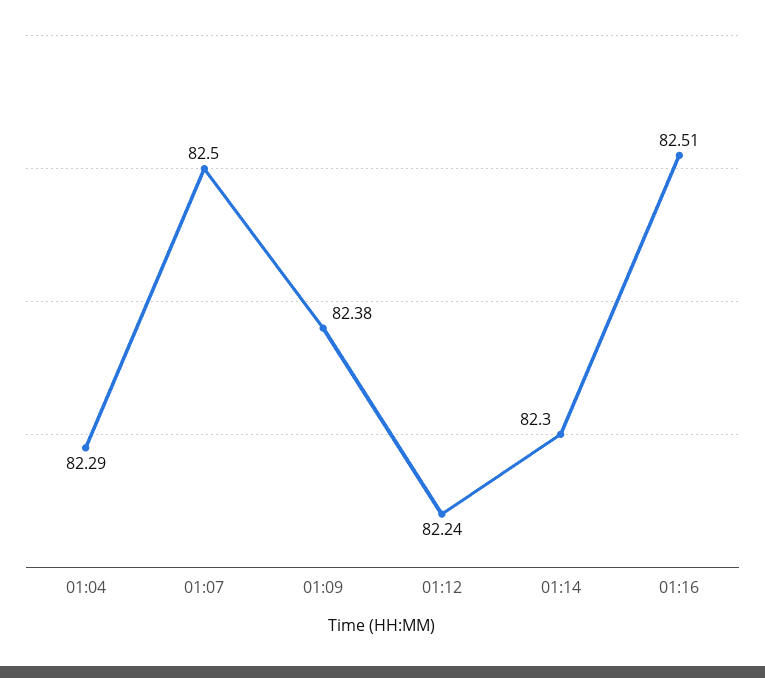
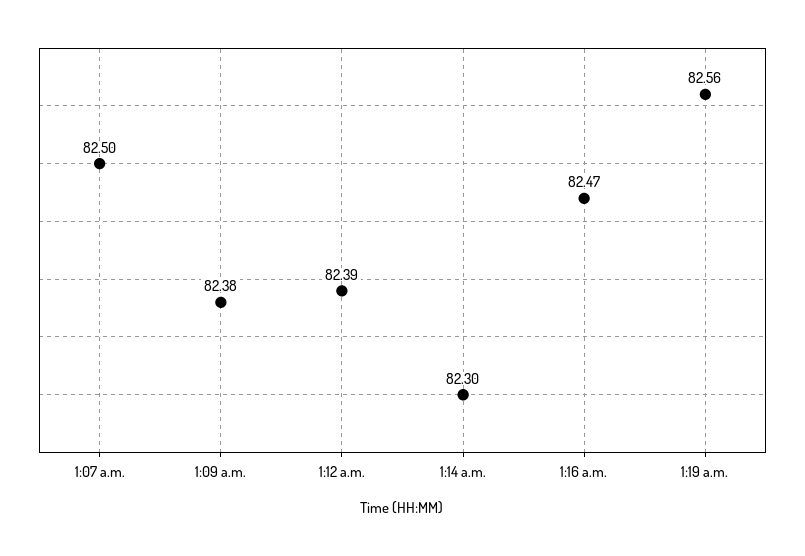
01:04: 82.29 -> none
01:12: 82.24 -> 82.39
01:16: 82.51 -> 82.47
1:19 a.m.: none -> 82.56

